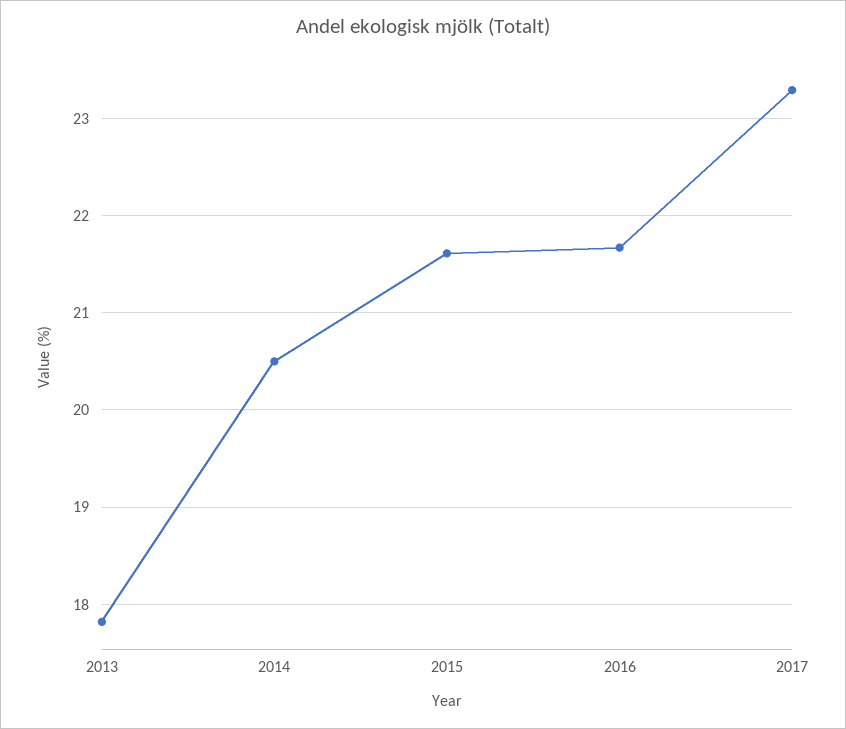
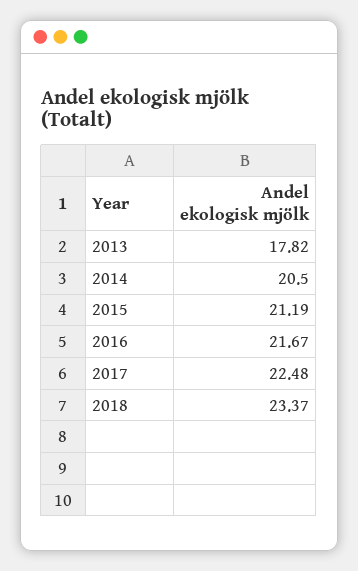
2015: 21.6 -> 21.19
2017: 23.3 -> 22.48
2018: none -> 23.37

